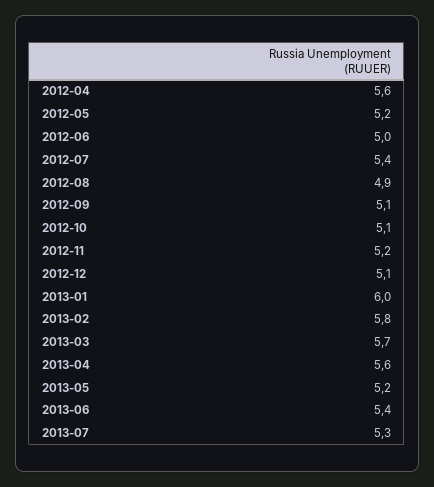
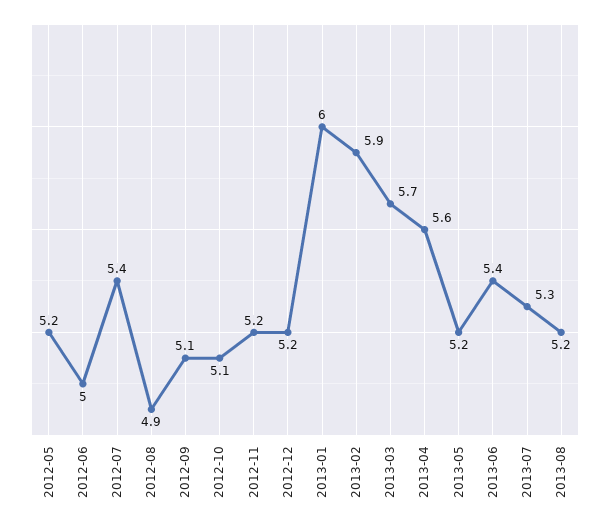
2012-04: 5.6 -> none
2012-12: 5.1 -> 5.2
2013-02: 5.8 -> 5.9
2013-08: none -> 5.2

